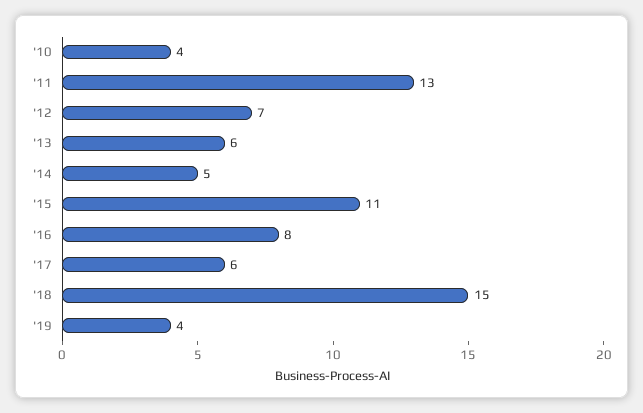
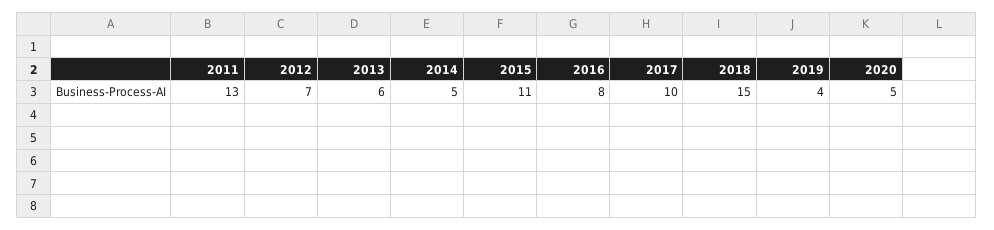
'10: 4 -> none
'17: 6 -> 10
2020: none -> 5

